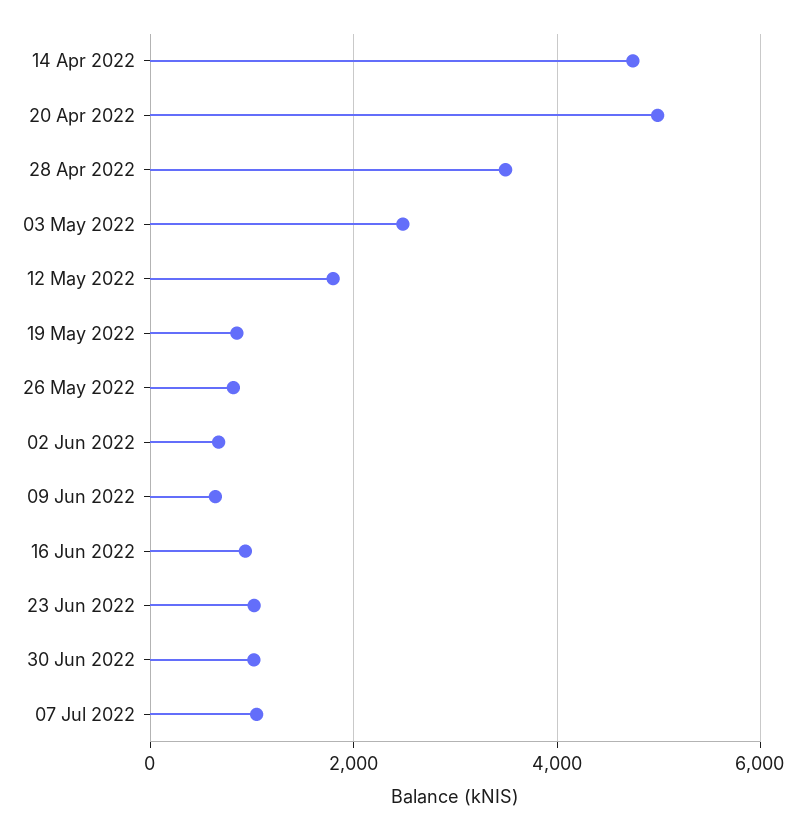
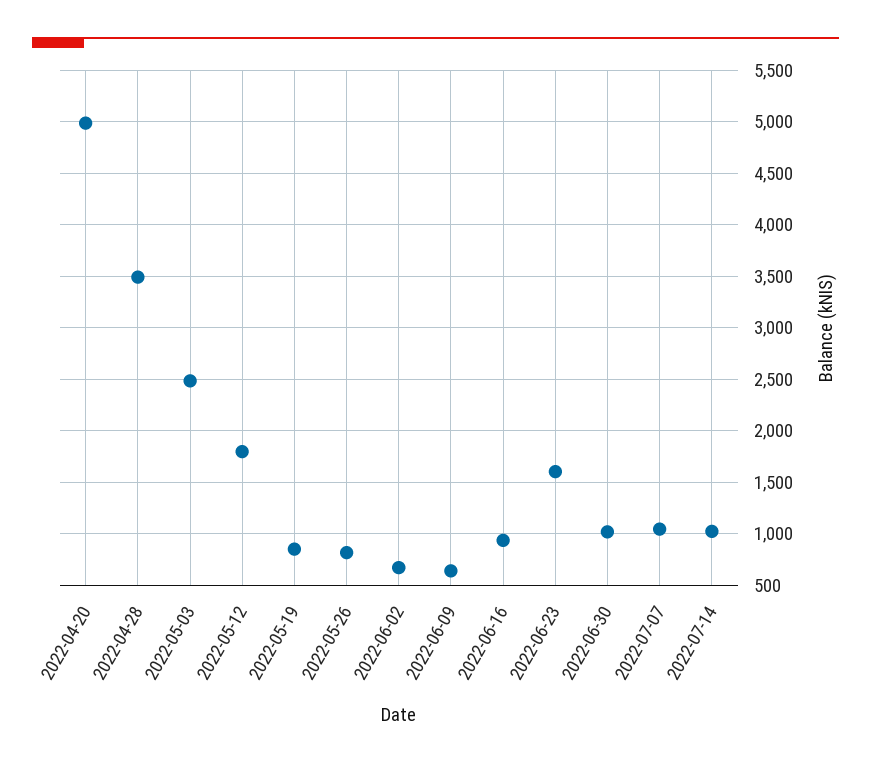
14 Apr 2022: 4800 -> none
23 Jun 2022: 1000 -> 1600
2022-07-14: none -> 1000

